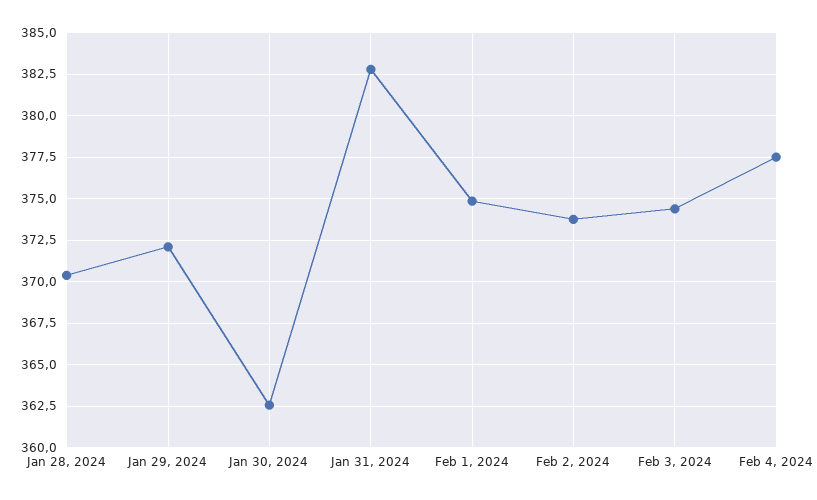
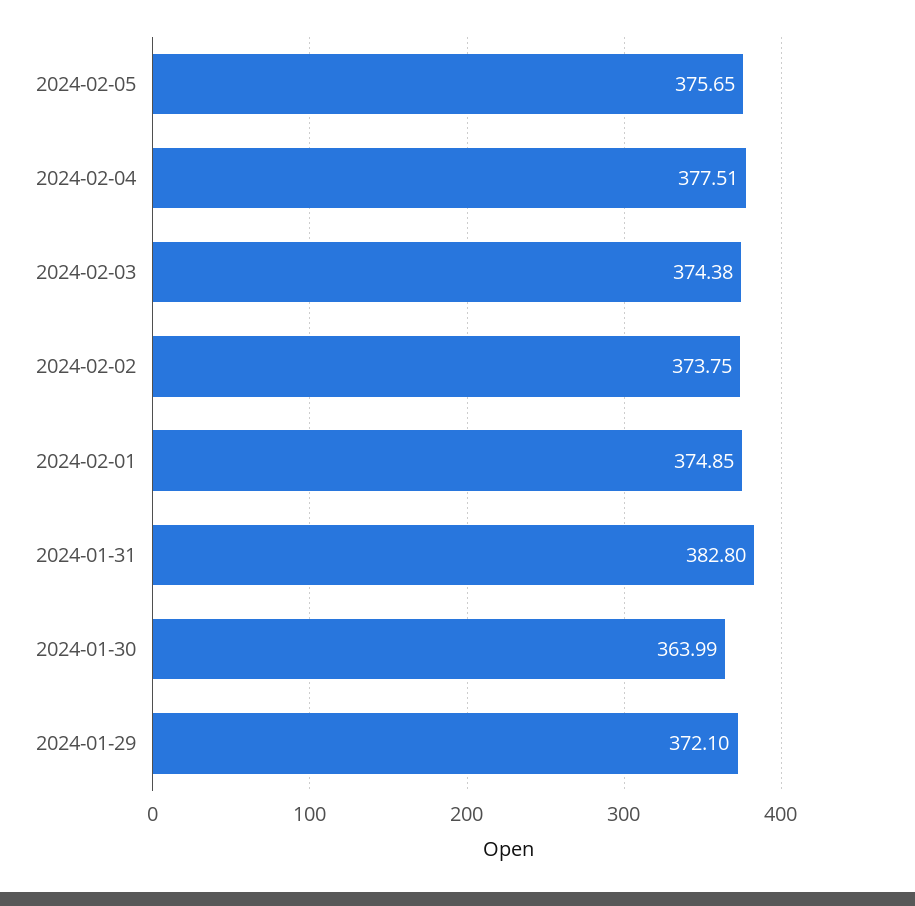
Jan 28, 2024: 370.5 -> none
Jan 30, 2024: 362.5 -> 363.99
2024-02-05: none -> 375.65

